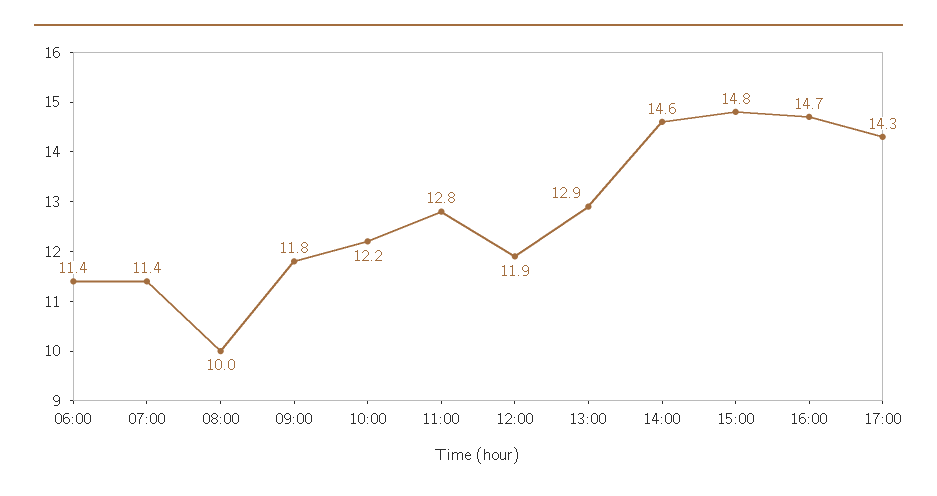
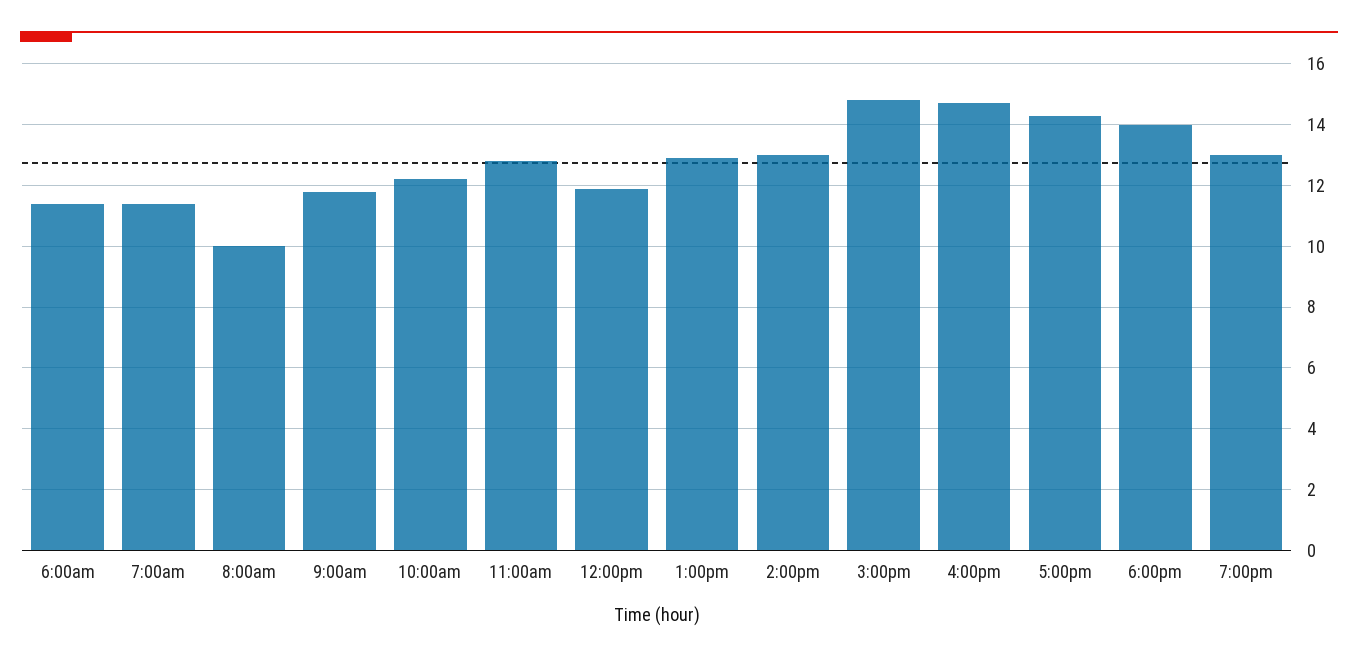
14:00: 14.6 -> 13
6:00pm: none -> 14
7:00pm: none -> 13

